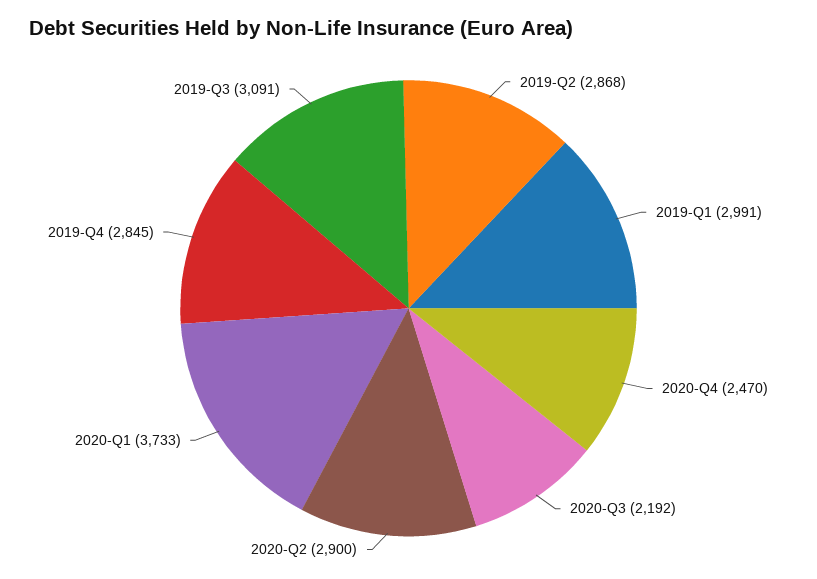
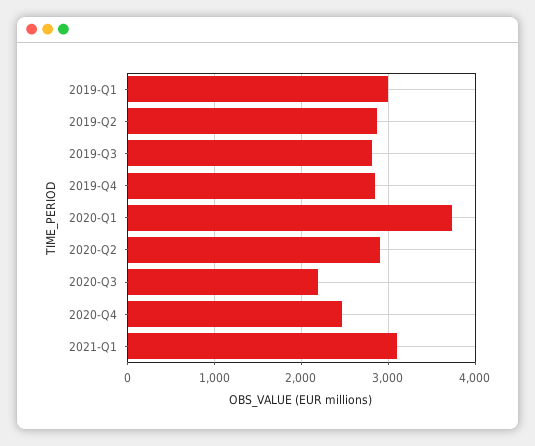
2019-Q3: 3091 -> 2800
2021-Q1: none -> 3100

